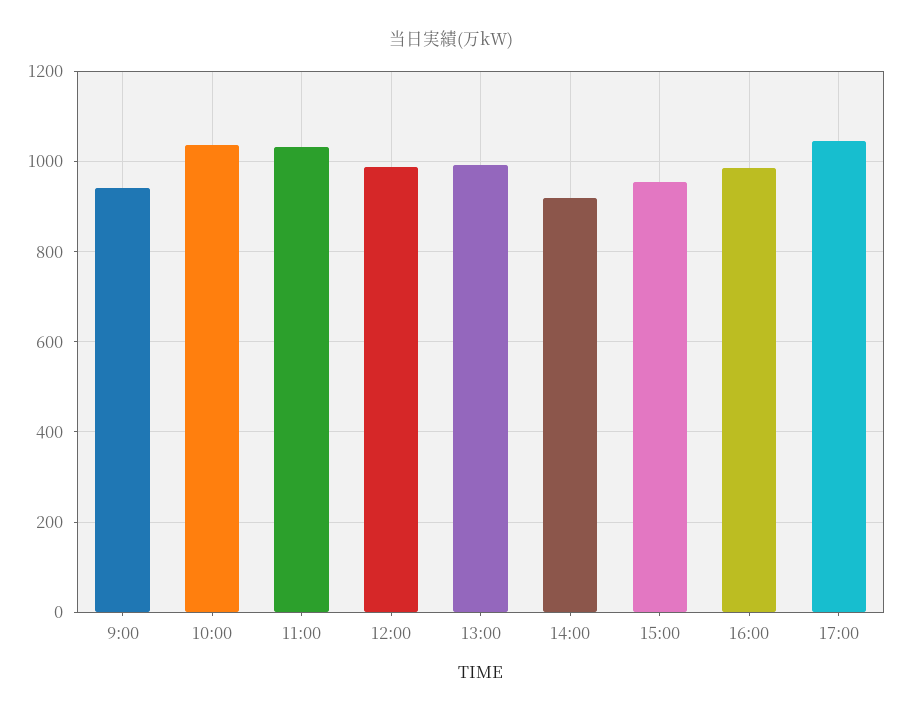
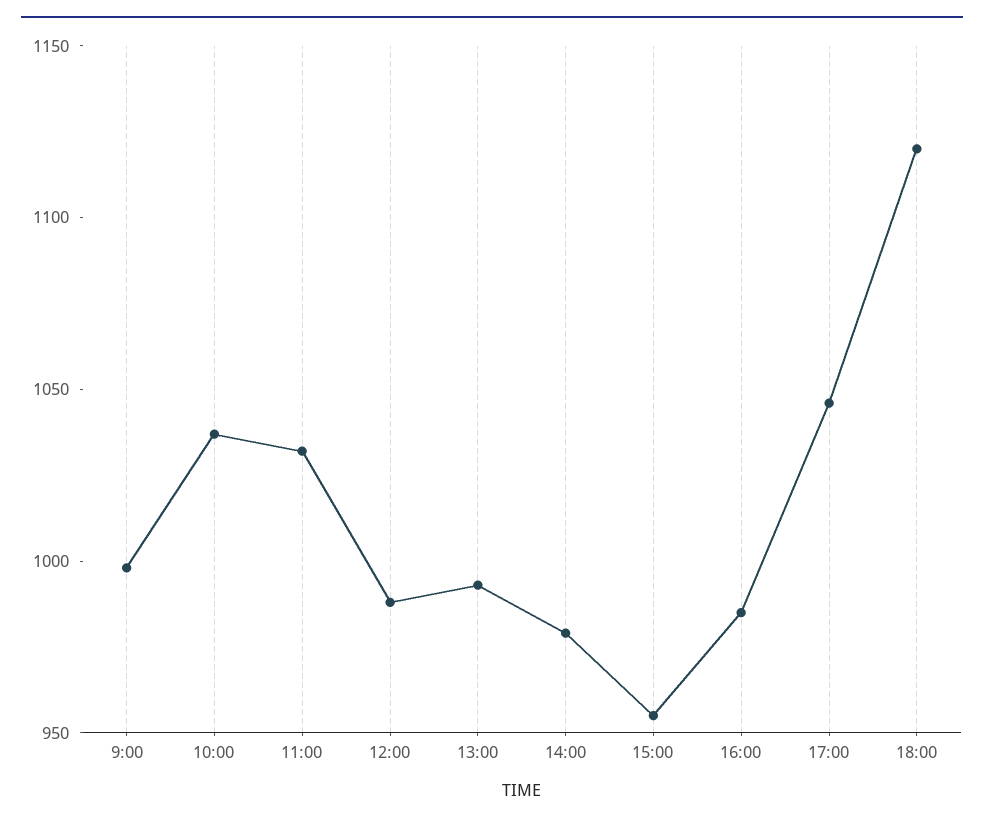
9:00: 940 -> 1000
14:00: 920 -> 980
18:00: none -> 1120

